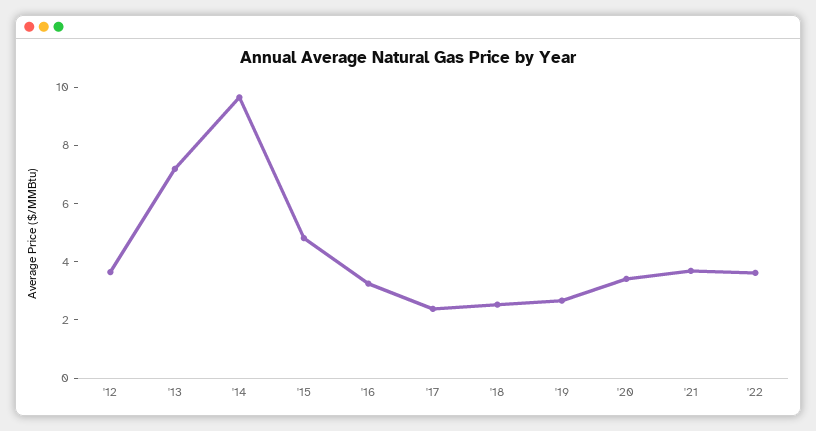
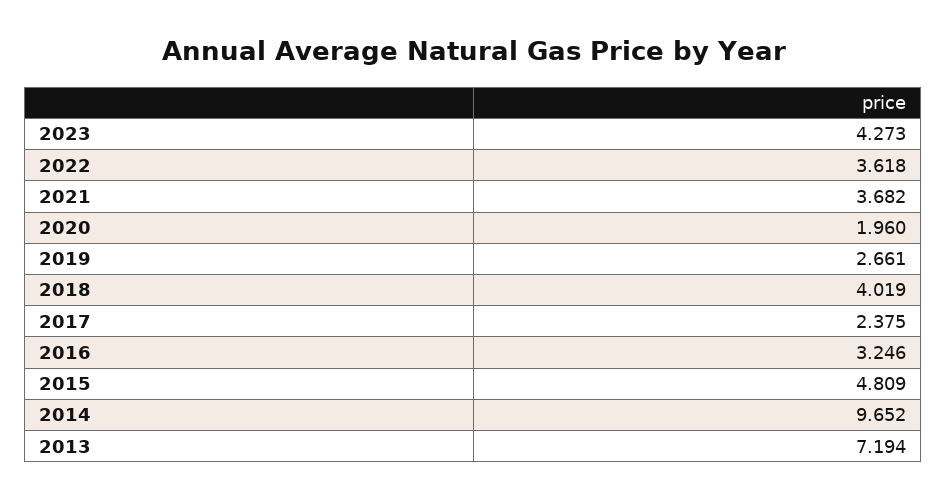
'12: 3.5 -> none
'18: 2.5 -> 4.019
'20: 3.5 -> 1.96
2023: none -> 4.273

